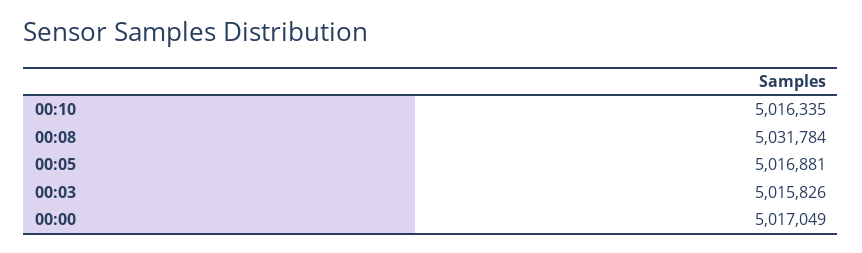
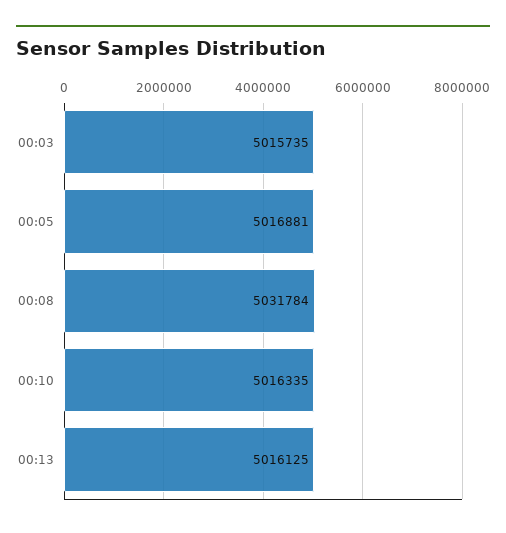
00:03: 5015826 -> 5015735
00:00: 5017049 -> none
00:13: none -> 5016125

